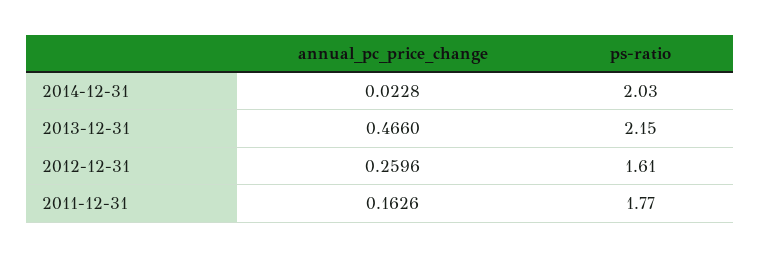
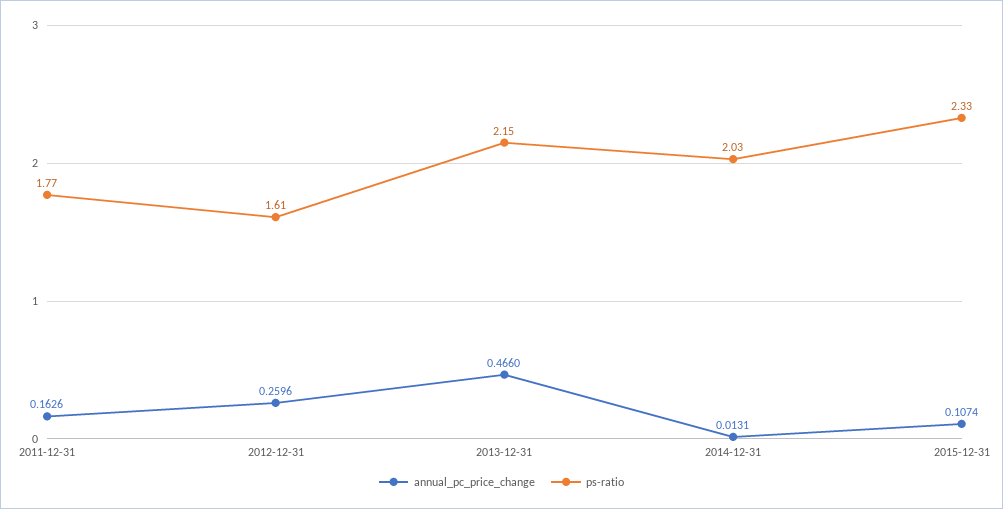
annual_pc_price_change, 2014-12-31: 0.0228 -> 0.0131
annual_pc_price_change, 2015-12-31: none -> 0.1074
ps-ratio, 2015-12-31: none -> 2.33

